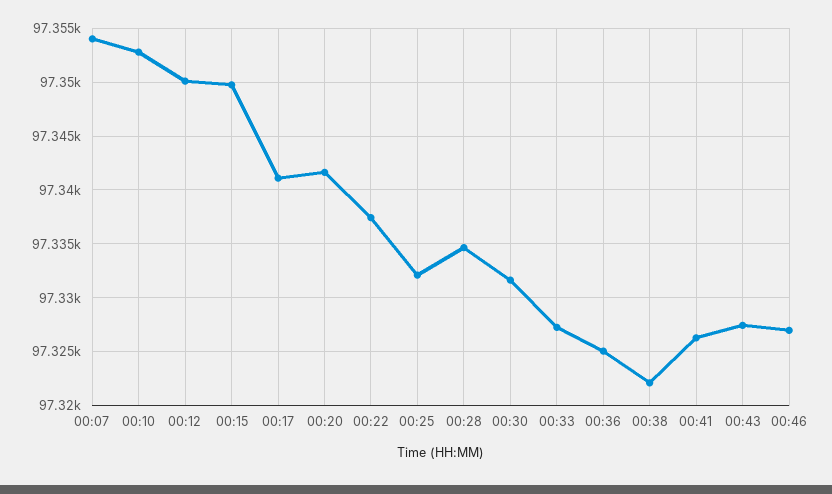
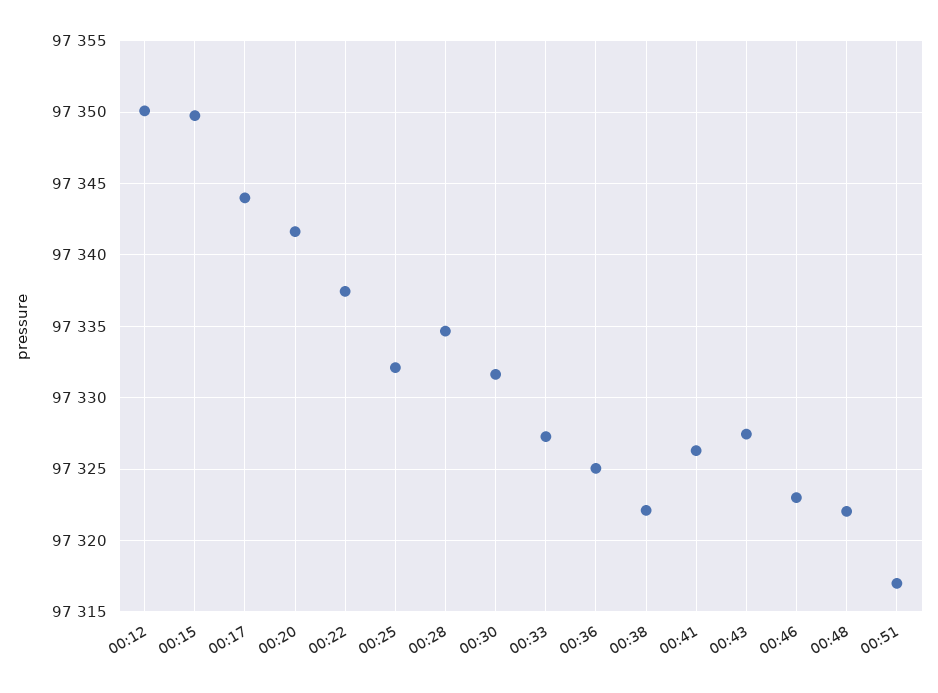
00:07: 97354 -> none
00:10: 97353 -> none
00:17: 97341 -> 97344
00:46: 97327 -> 97323
00:48: none -> 97322
00:51: none -> 97317

